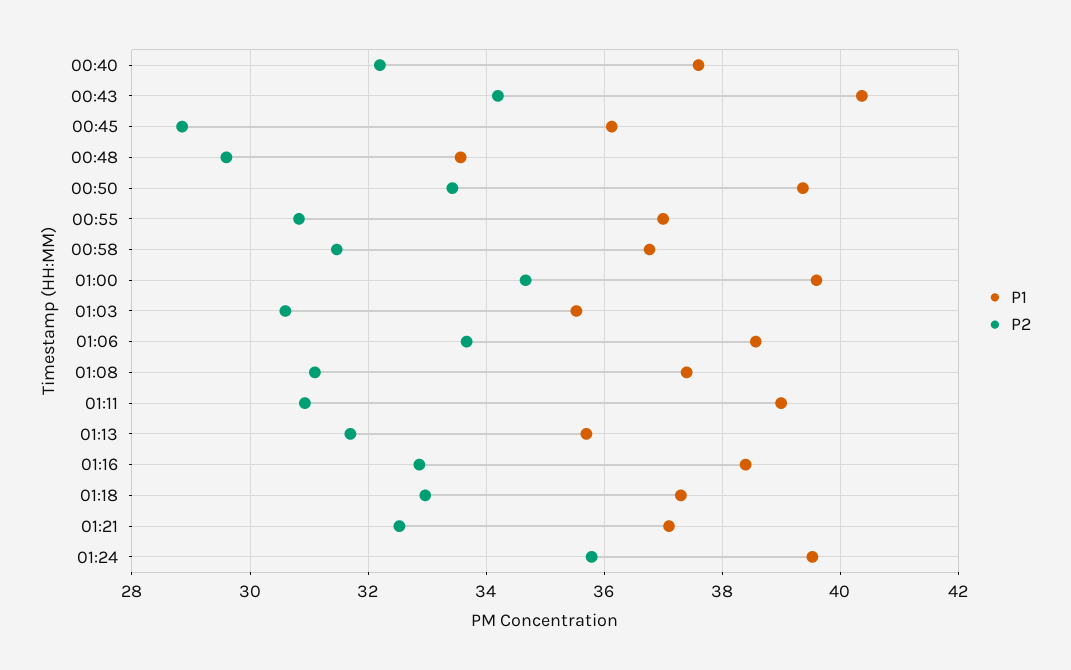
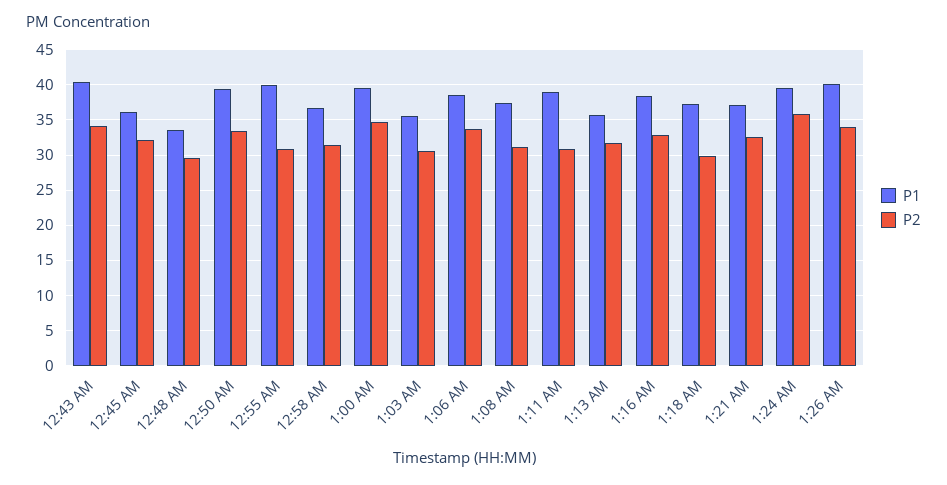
P1, 00:40: 37.6 -> none
P2, 00:40: 32.2 -> none
P2, 00:45: 28.8 -> 32
P1, 00:55: 37 -> 40
P2, 01:18: 33 -> 30
P1, 1:26 AM: none -> 40
P2, 1:26 AM: none -> 34

